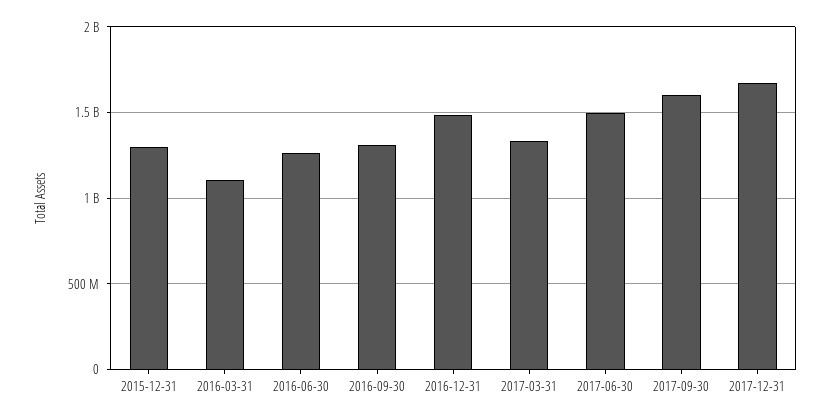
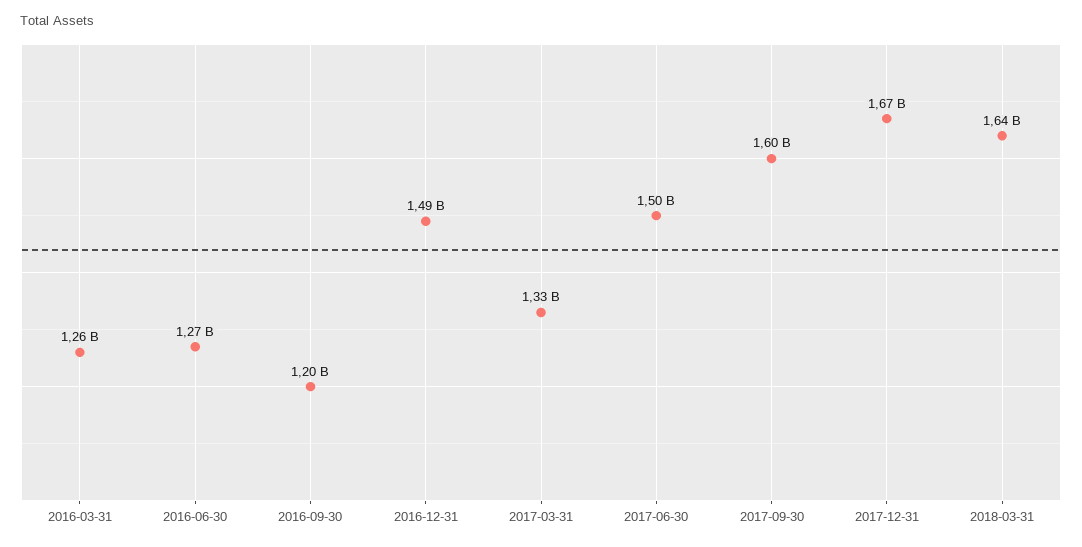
2015-12-31: 1300000000 -> none
2016-03-31: 1100000000 -> 1260000000
2016-09-30: 1300000000 -> 1200000000
2018-03-31: none -> 1640000000

